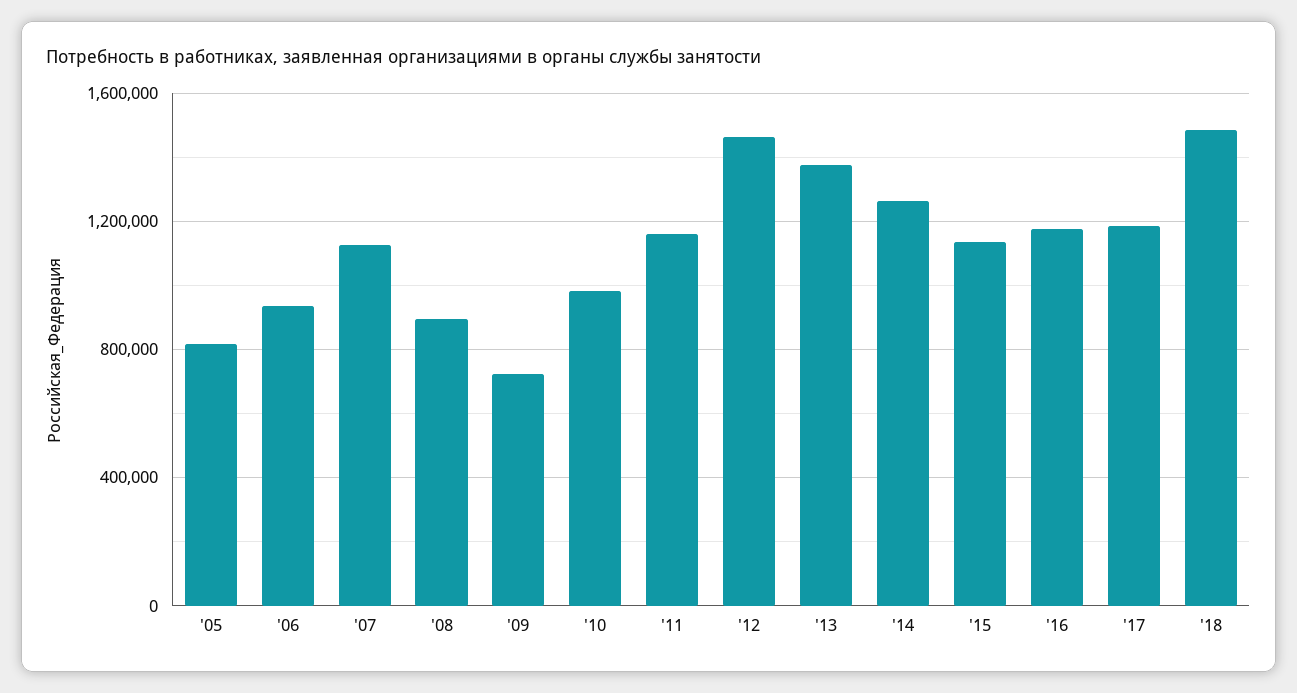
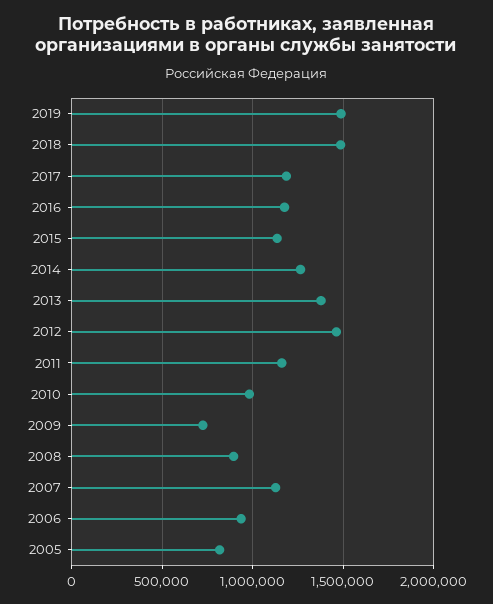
2019: none -> 1500000

